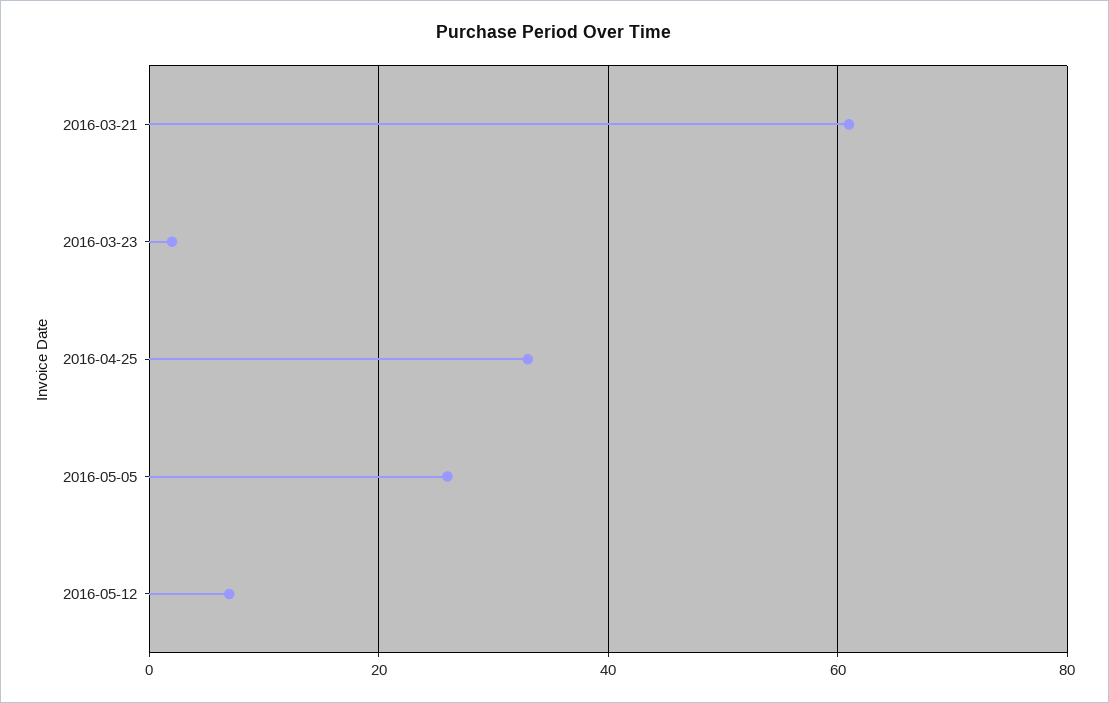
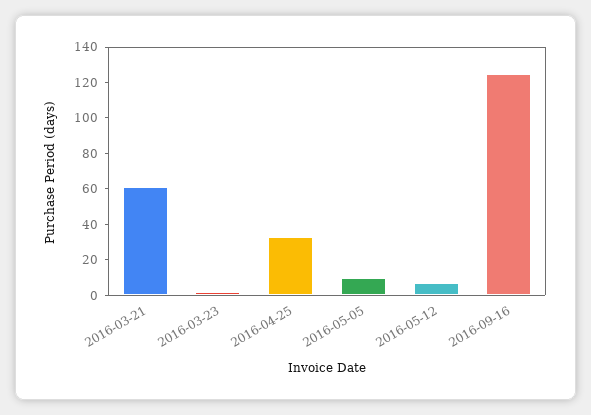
2016-05-05: 25 -> 10
2016-09-16: none -> 125

